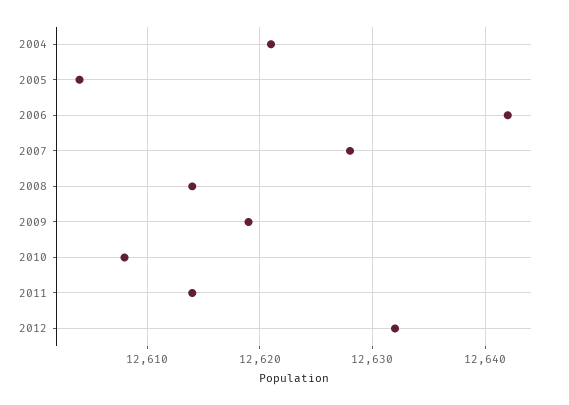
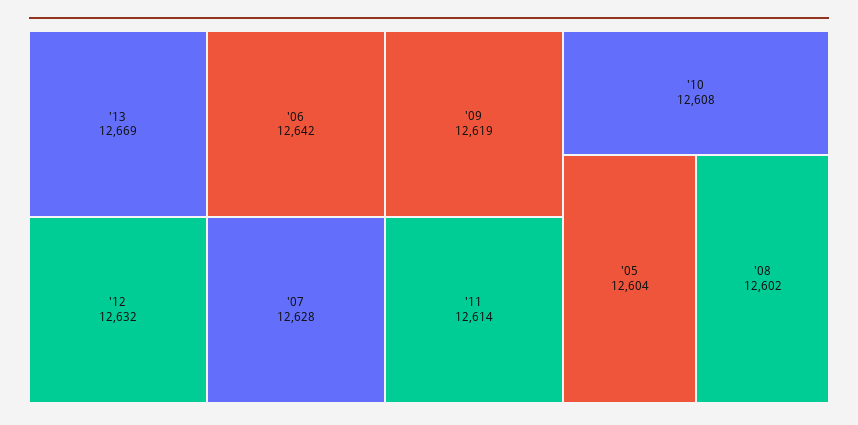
2004: 12621 -> none
2008: 12614 -> 12602
'13: none -> 12669

